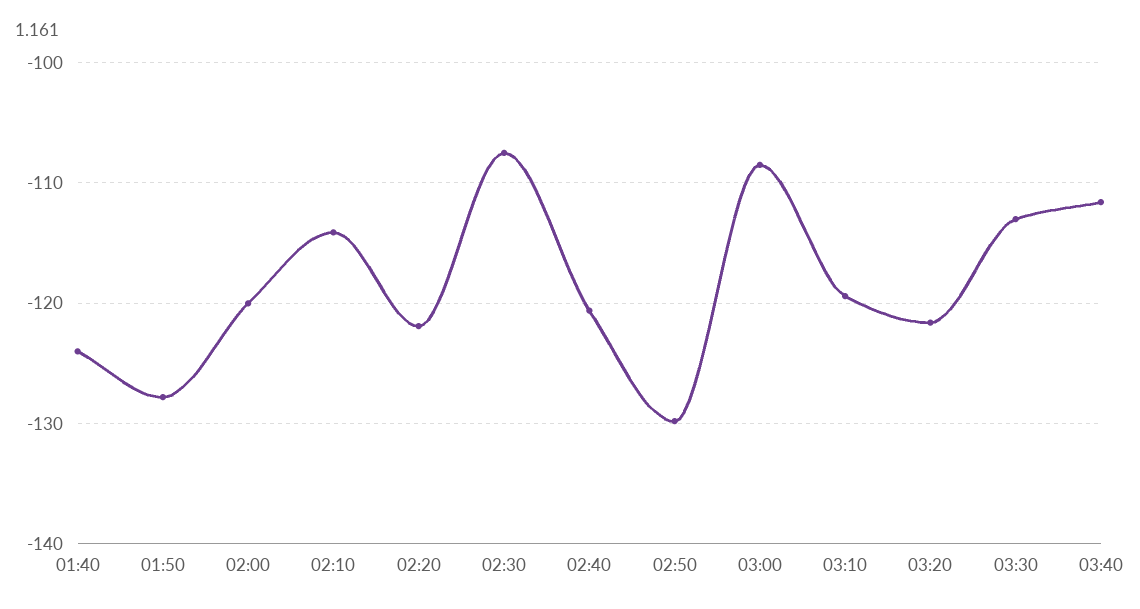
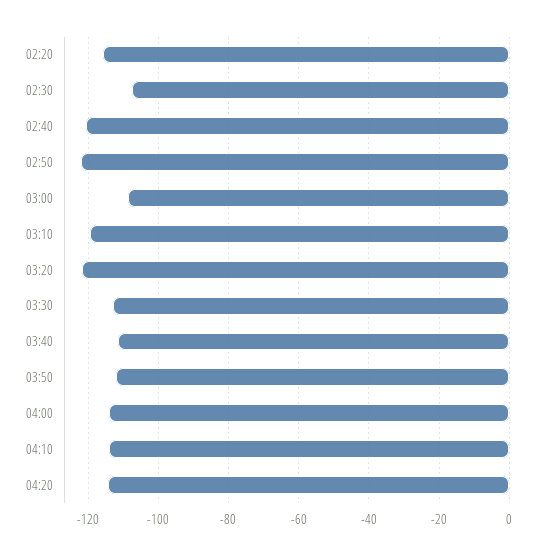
01:40: -124 -> none
01:50: -128 -> none
02:00: -120 -> none
02:10: -114 -> none
02:20: -122 -> -116
02:50: -130 -> -122
03:50: none -> -112
04:00: none -> -114
04:10: none -> -114
04:20: none -> -114

